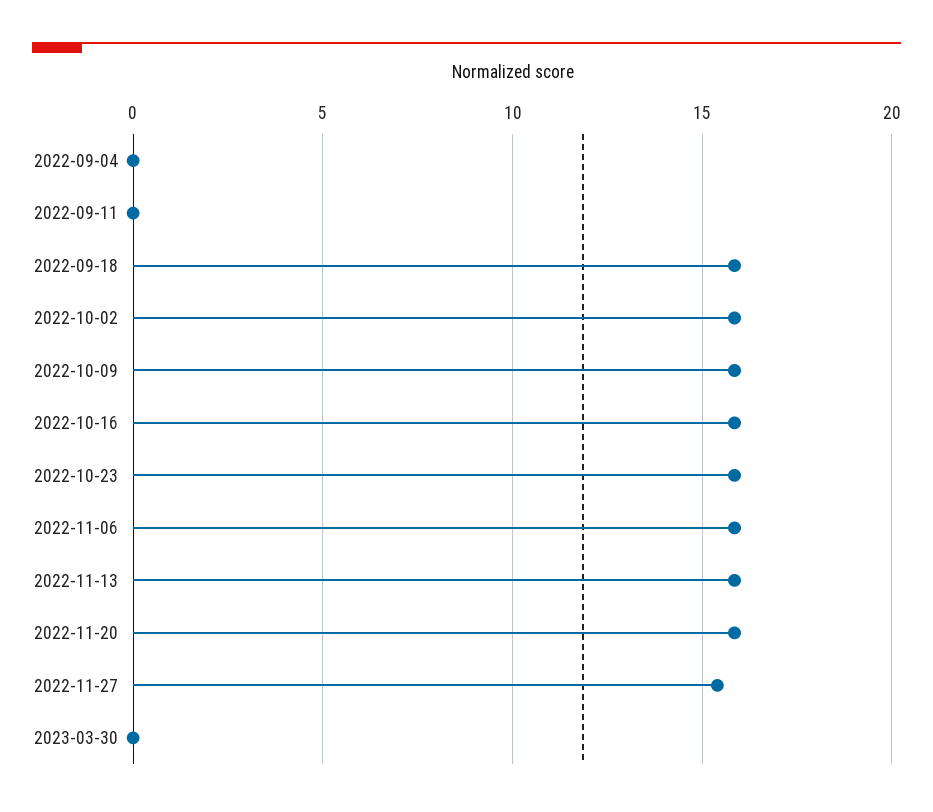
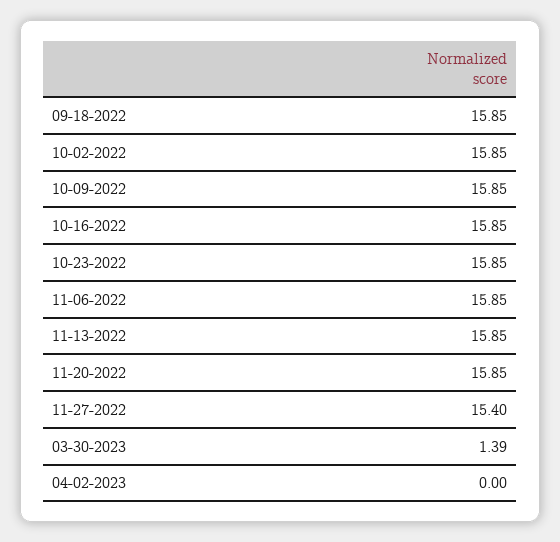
2022-09-04: 0 -> none
2022-09-11: 0 -> none
2023-03-30: 0 -> 1.39
04-02-2023: none -> 0

